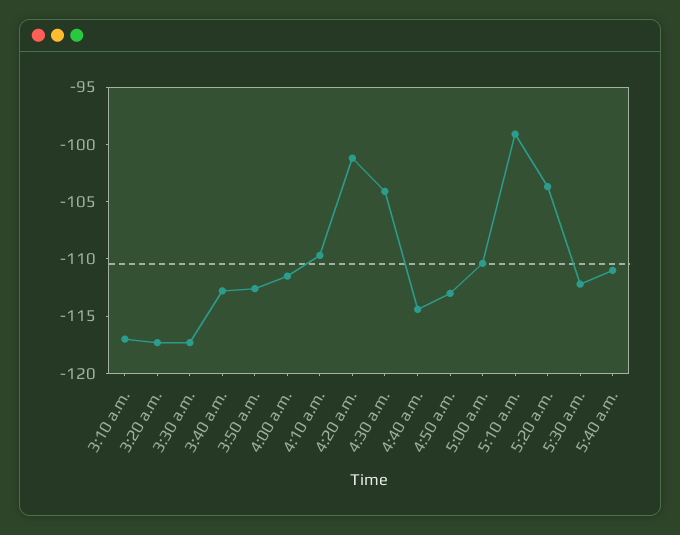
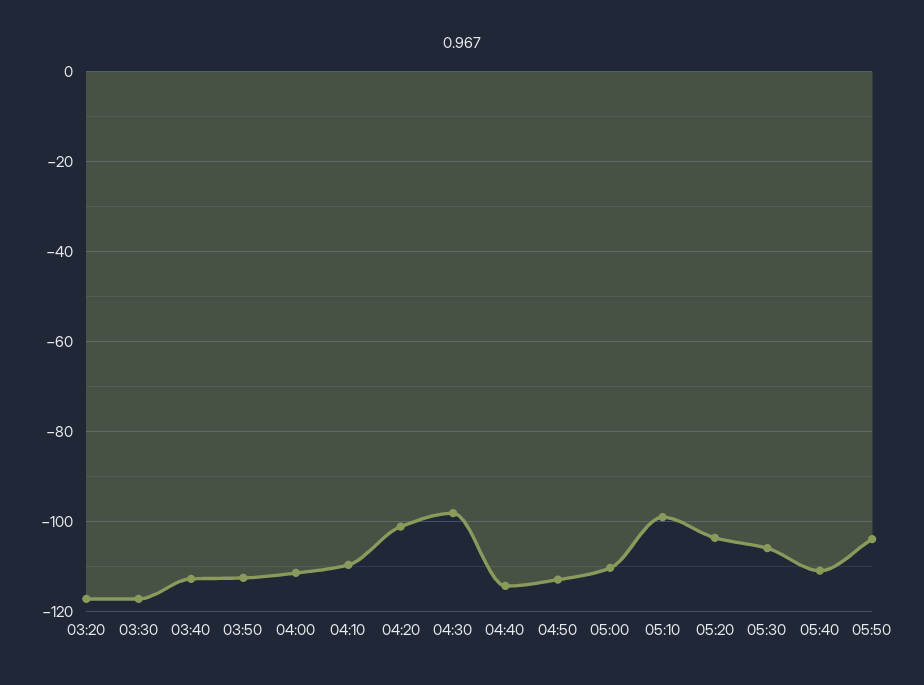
3:10 a.m.: -117 -> none
4:30 a.m.: -104 -> -98
5:30 a.m.: -112 -> -106
05:50: none -> -104

